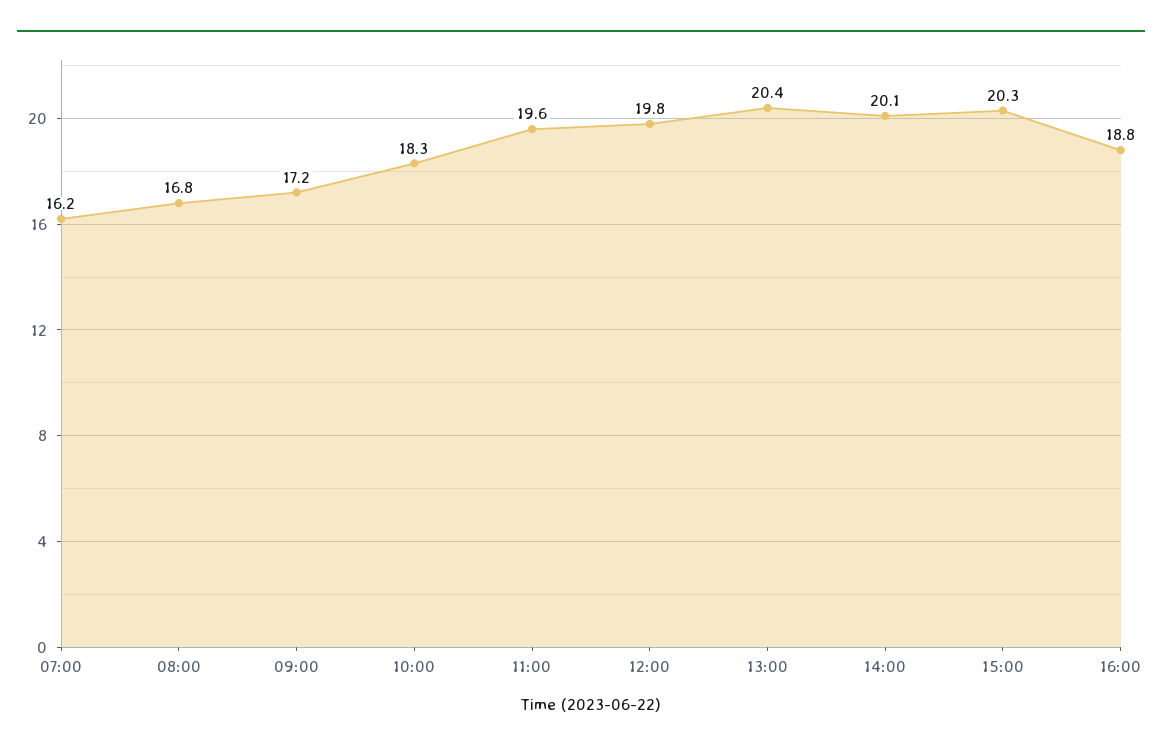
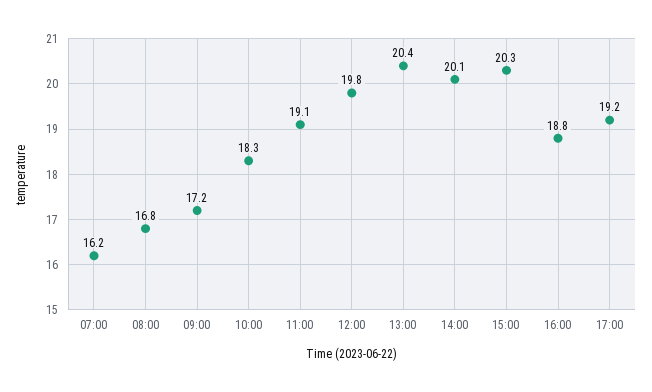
11:00: 19.6 -> 19.1
17:00: none -> 19.2

